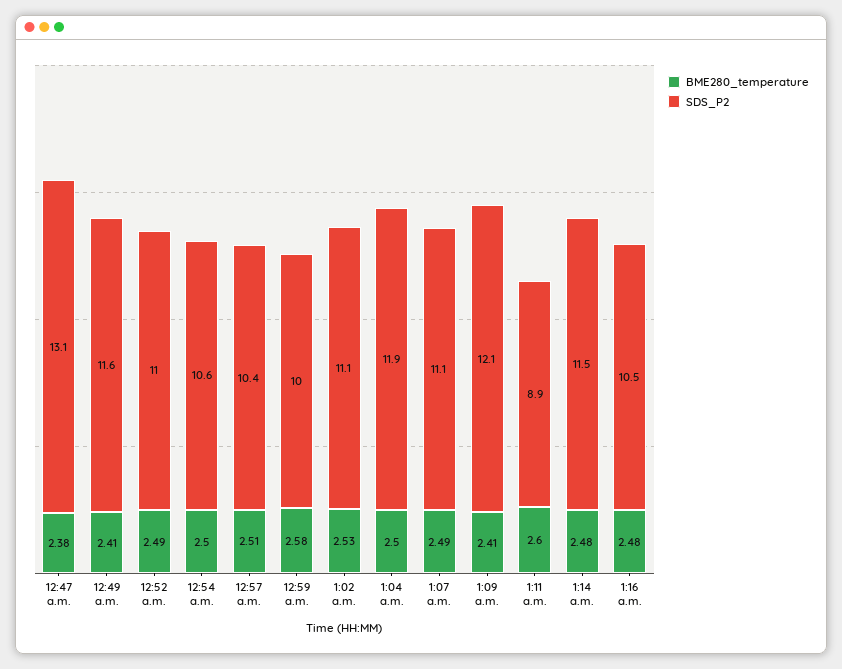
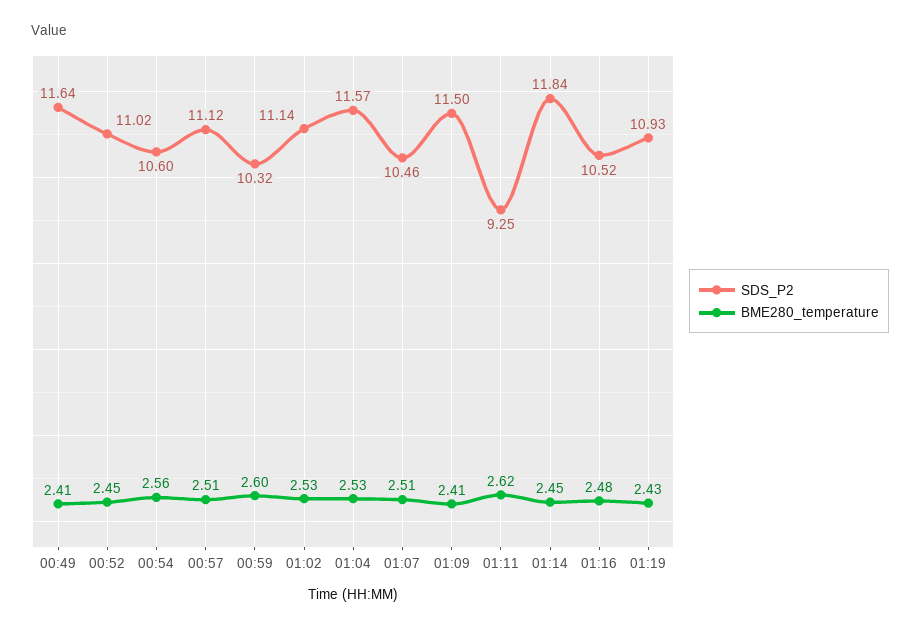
BME280_temperature, 12:47 a.m.: 2.38 -> none
SDS_P2, 12:47 a.m.: 13.1 -> none
BME280_temperature, 12:52 a.m.: 2.49 -> 2.45
BME280_temperature, 12:54 a.m.: 2.5 -> 2.56
SDS_P2, 12:57 a.m.: 10.4 -> 11.12
BME280_temperature, 12:59 a.m.: 2.58 -> 2.6
SDS_P2, 12:59 a.m.: 10 -> 10.32
BME280_temperature, 1:04 a.m.: 2.5 -> 2.53
SDS_P2, 1:04 a.m.: 11.9 -> 11.57
BME280_temperature, 1:07 a.m.: 2.49 -> 2.51
SDS_P2, 1:07 a.m.: 11.1 -> 10.46
SDS_P2, 1:09 a.m.: 12.1 -> 11.5
BME280_temperature, 1:11 a.m.: 2.6 -> 2.62
SDS_P2, 1:11 a.m.: 8.9 -> 9.25
BME280_temperature, 1:14 a.m.: 2.48 -> 2.45
SDS_P2, 1:14 a.m.: 11.5 -> 11.84
SDS_P2, 01:19: none -> 10.93
BME280_temperature, 01:19: none -> 2.43

